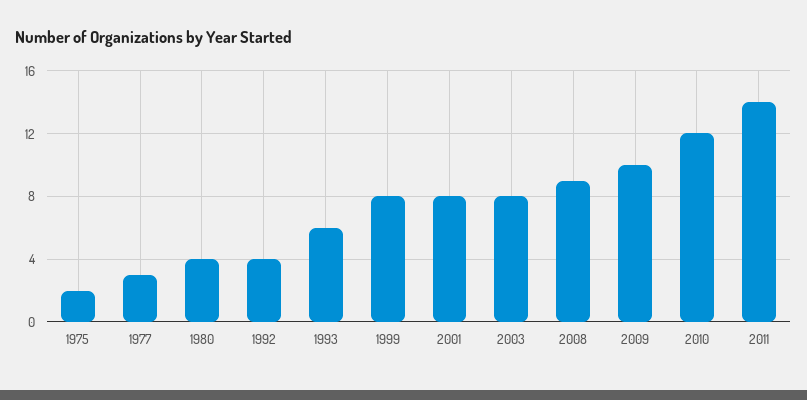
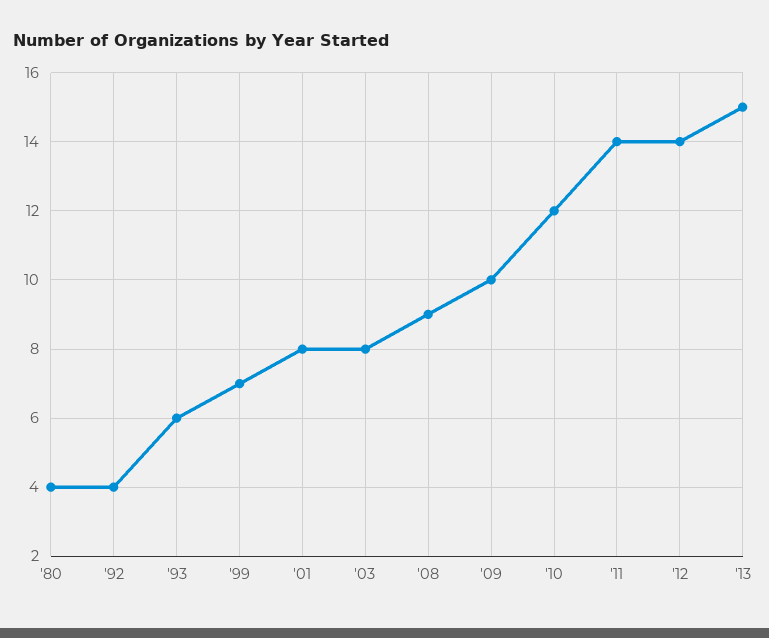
1975: 2 -> none
1977: 3 -> none
1999: 8 -> 7
'12: none -> 14
'13: none -> 15

